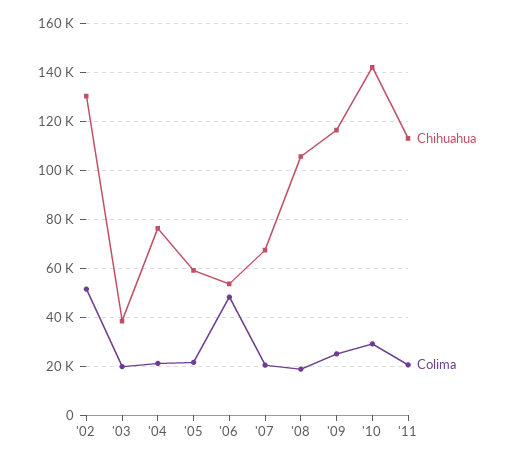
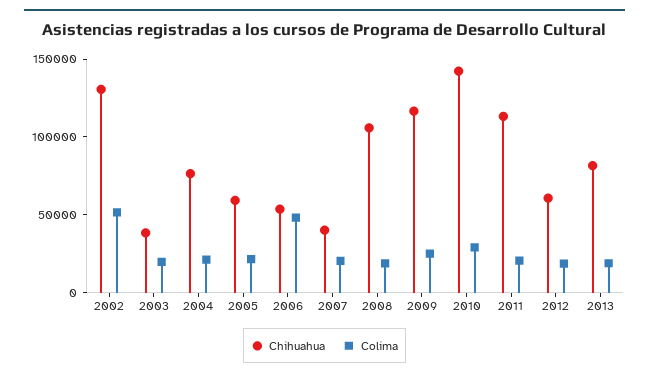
Chihuahua, '07: 67500 -> 40000
Chihuahua, 2012: none -> 60000
Colima, 2012: none -> 20000
Chihuahua, 2013: none -> 80000
Colima, 2013: none -> 20000

